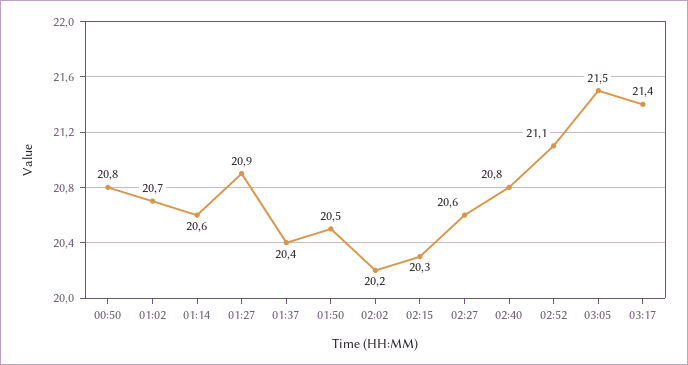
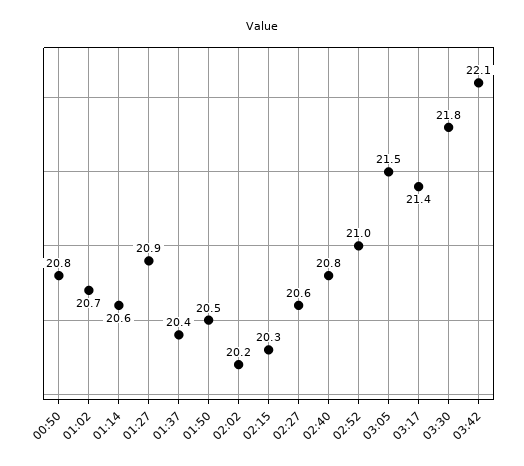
02:52: 21.1 -> 21
03:30: none -> 21.8
03:42: none -> 22.1

